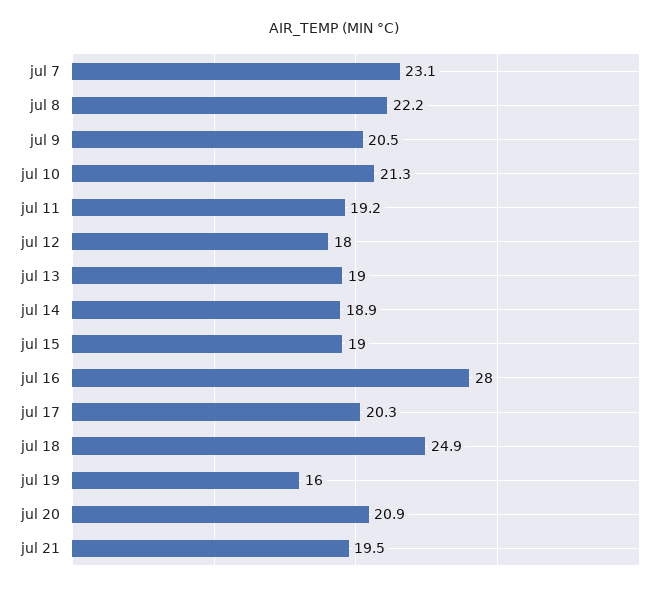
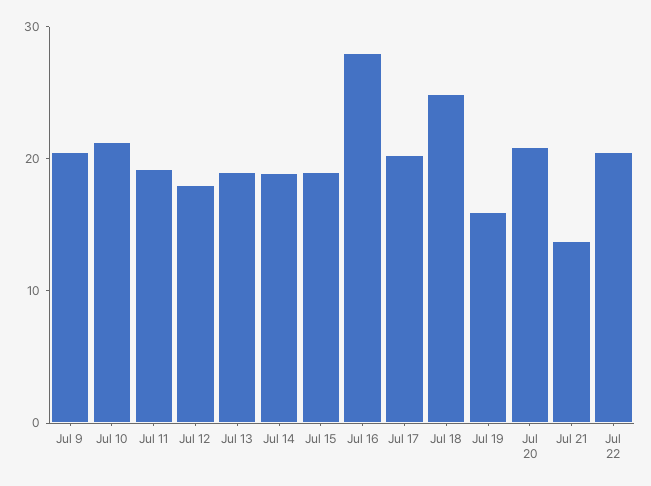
jul 7: 23.1 -> none
jul 8: 22.2 -> none
jul 21: 19.5 -> 14
Jul 22: none -> 20

